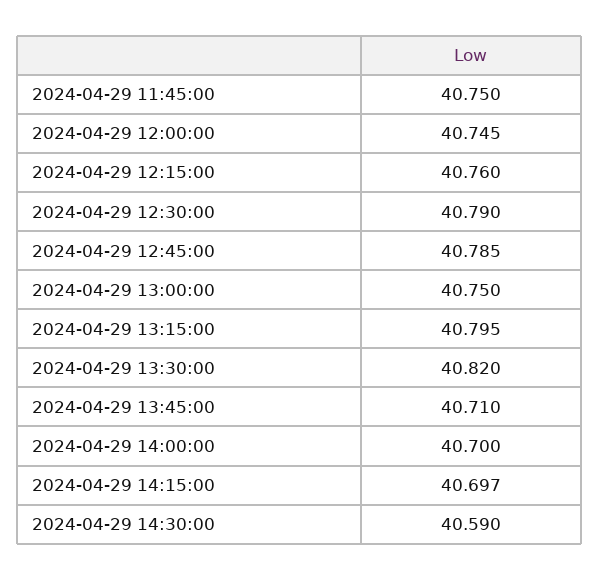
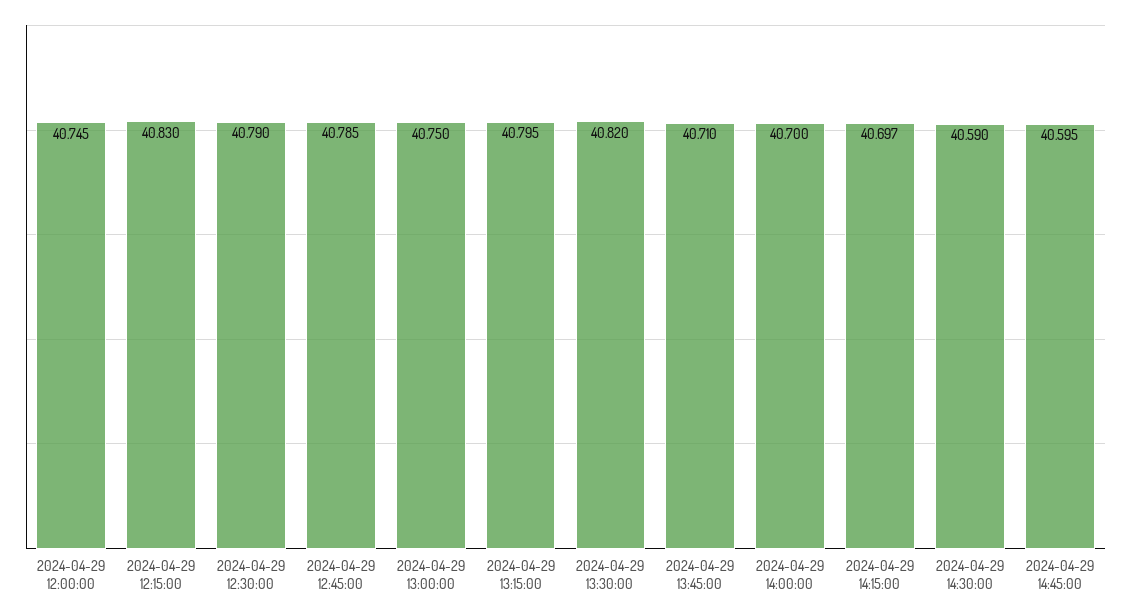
2024-04-29 11:45:00: 40.75 -> none
2024-04-29 12:15:00: 40.76 -> 40.83
2024-04-29 14:45:00: none -> 40.595

